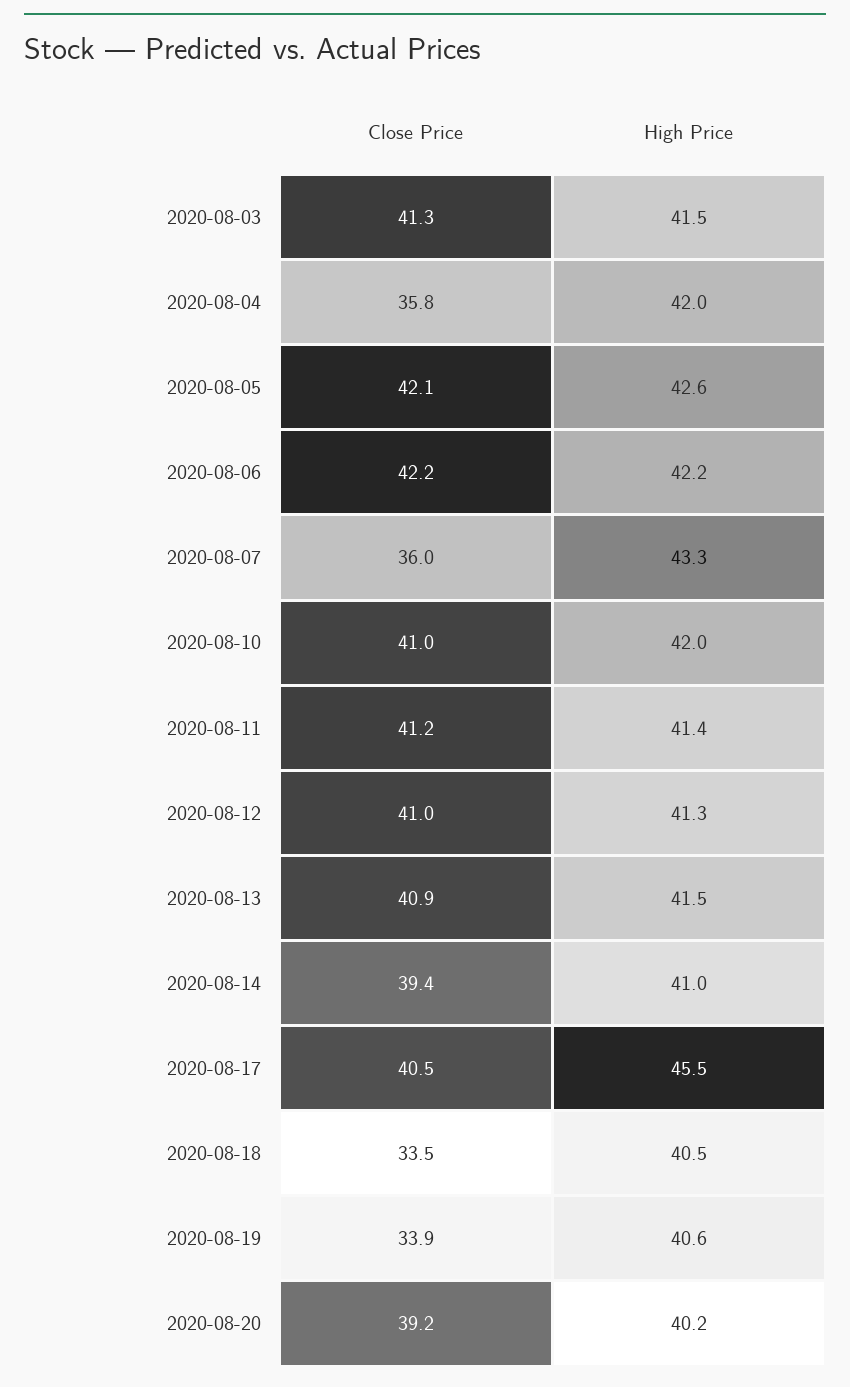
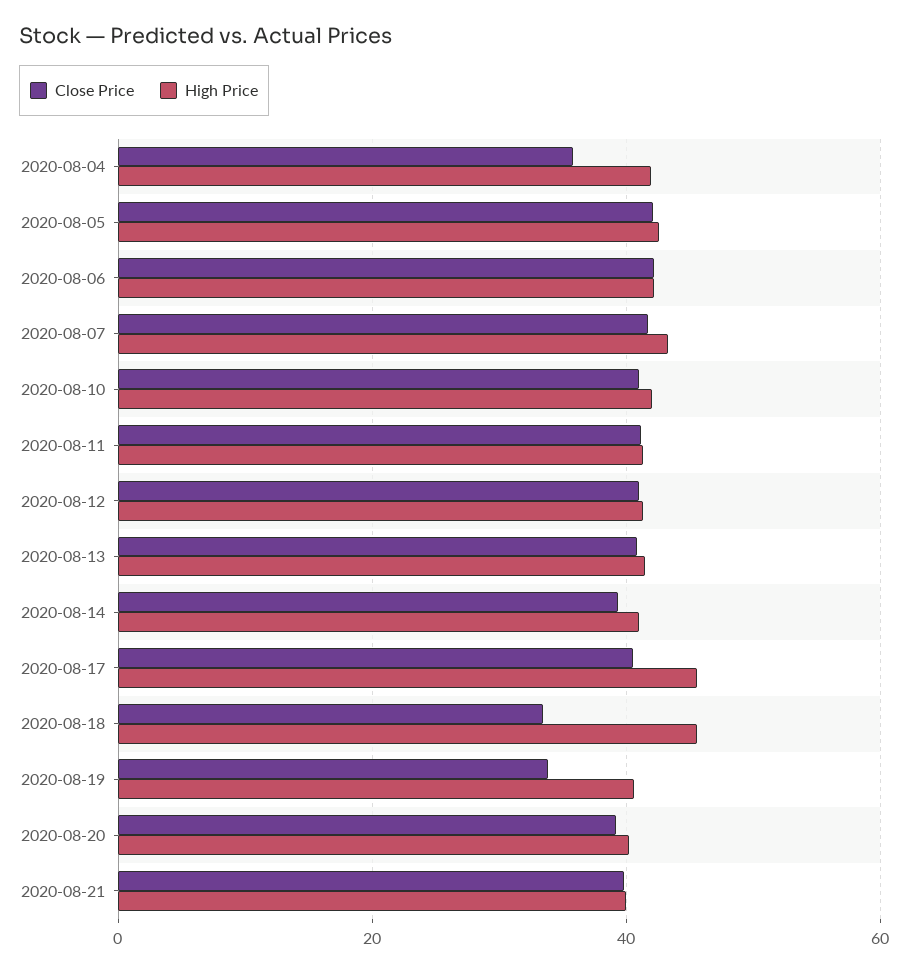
Close Price, 2020-08-03: 41.3 -> none
High Price, 2020-08-03: 41.5 -> none
Close Price, 2020-08-07: 36 -> 42
High Price, 2020-08-18: 40.5 -> 46
Close Price, 2020-08-21: none -> 40
High Price, 2020-08-21: none -> 40

